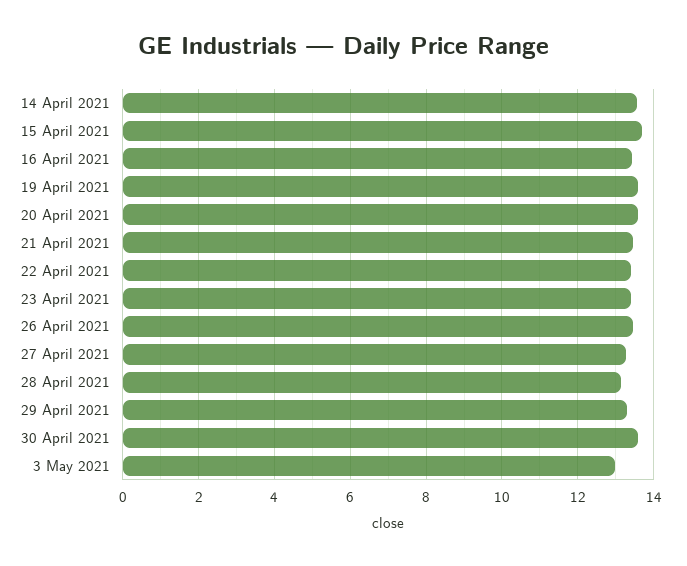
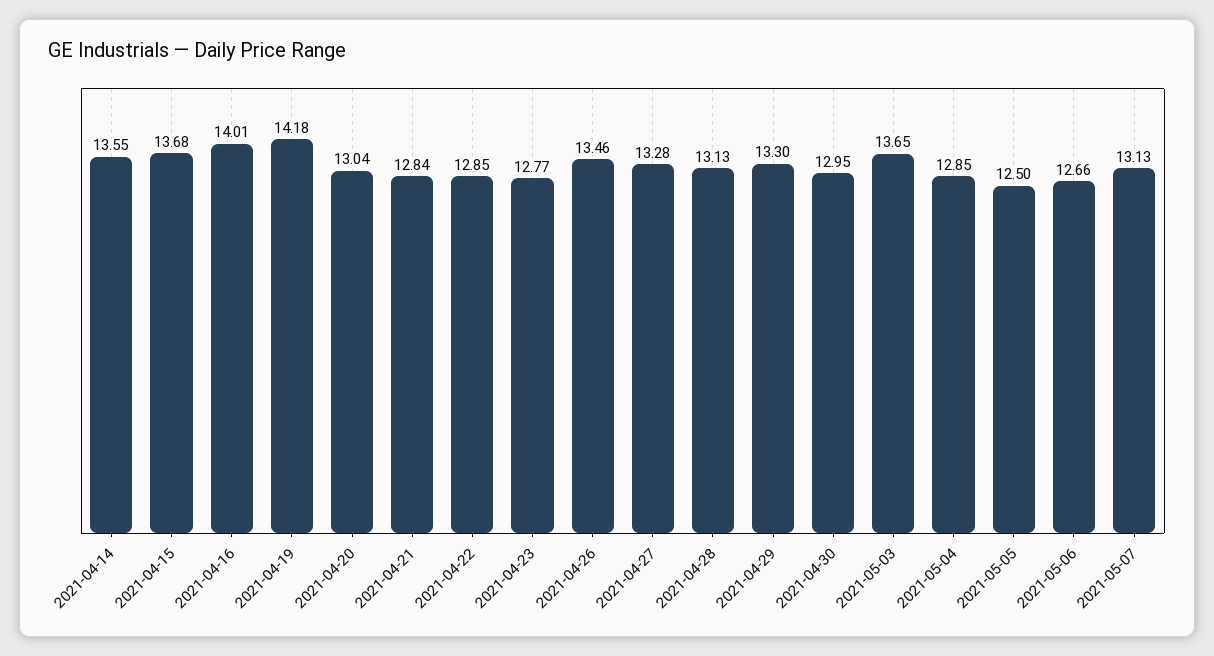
16 April 2021: 13.4 -> 14.01
19 April 2021: 13.6 -> 14.18
20 April 2021: 13.6 -> 13.04
21 April 2021: 13.4 -> 12.84
22 April 2021: 13.4 -> 12.85
23 April 2021: 13.4 -> 12.77
30 April 2021: 13.6 -> 12.95
3 May 2021: 13 -> 13.65
2021-05-04: none -> 12.85
2021-05-05: none -> 12.5
2021-05-06: none -> 12.66
2021-05-07: none -> 13.13

